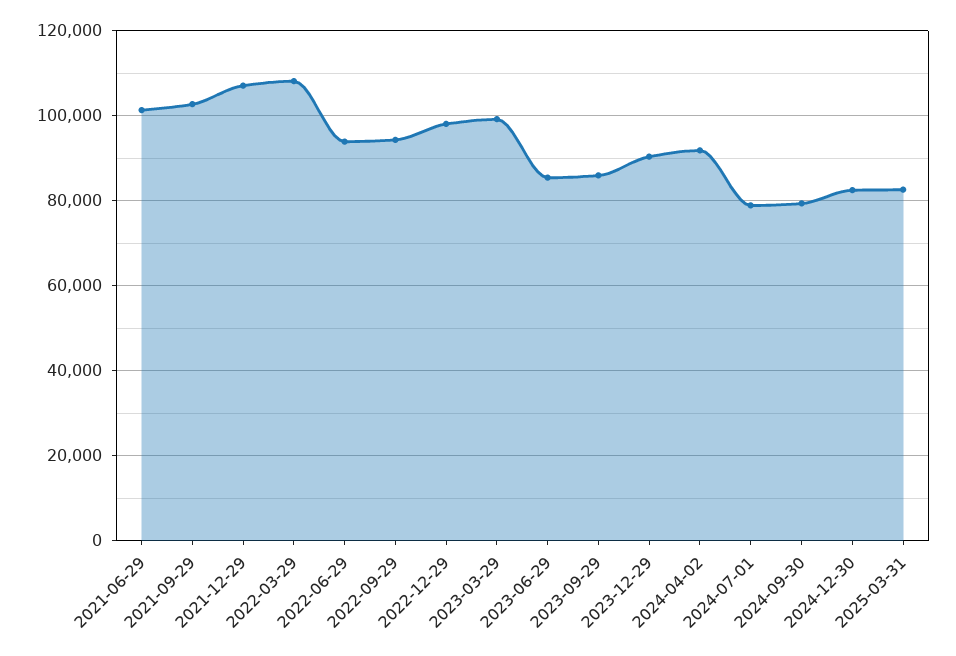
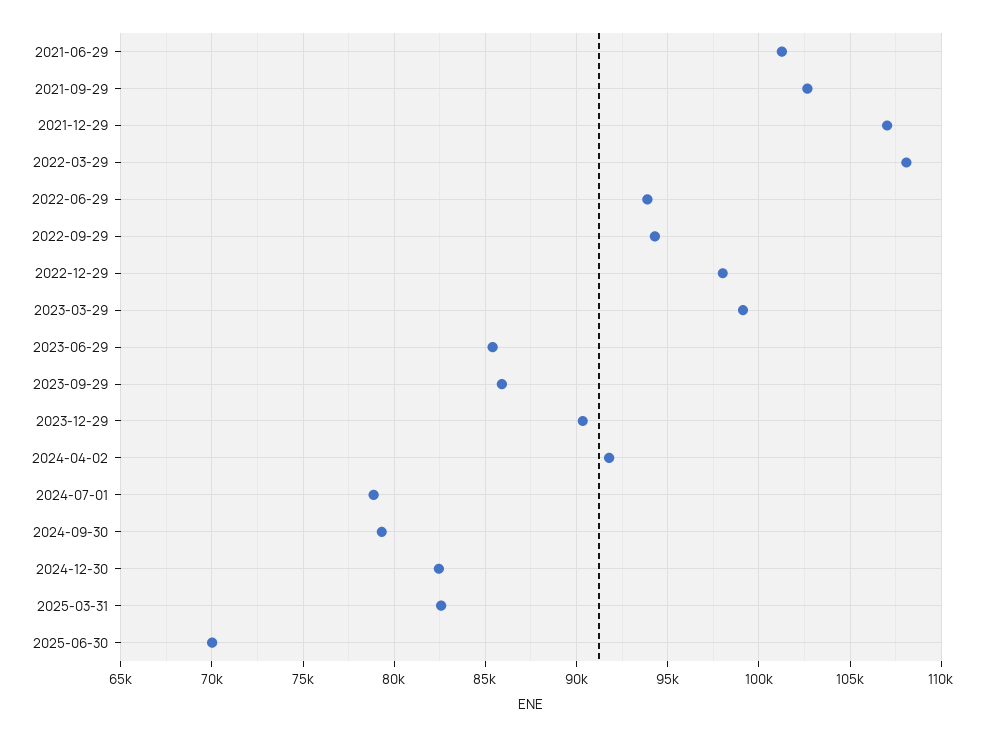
2025-06-30: none -> 70000

